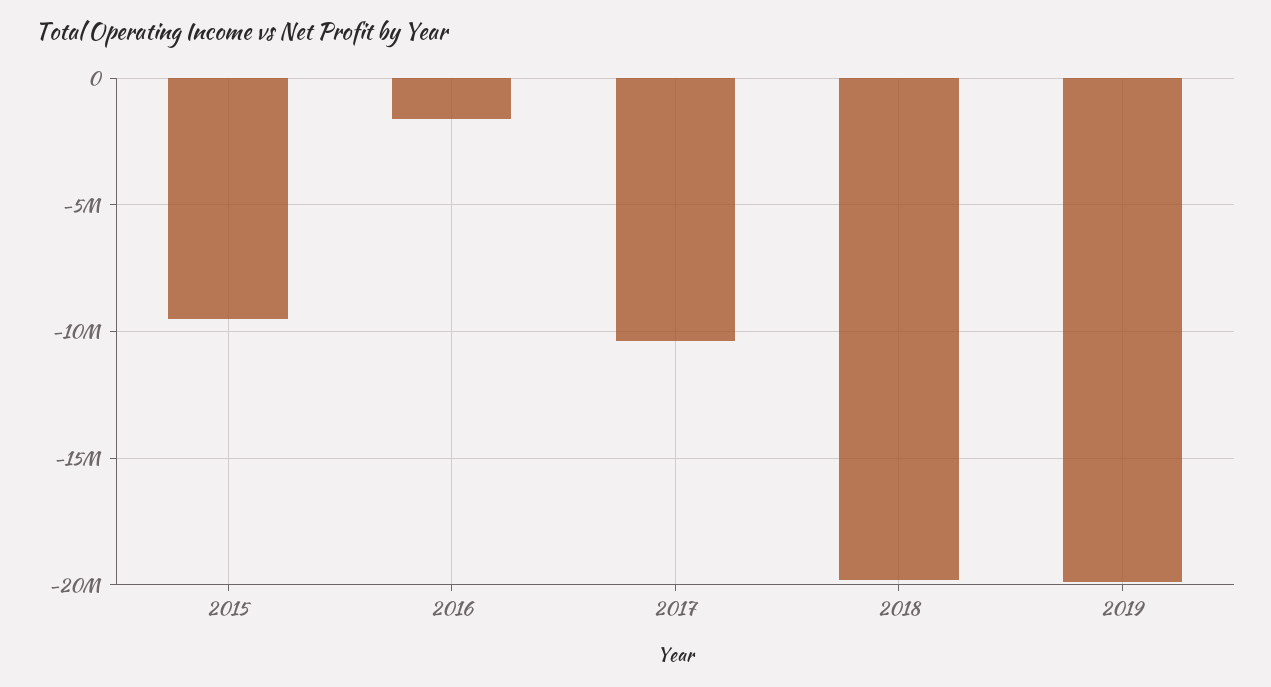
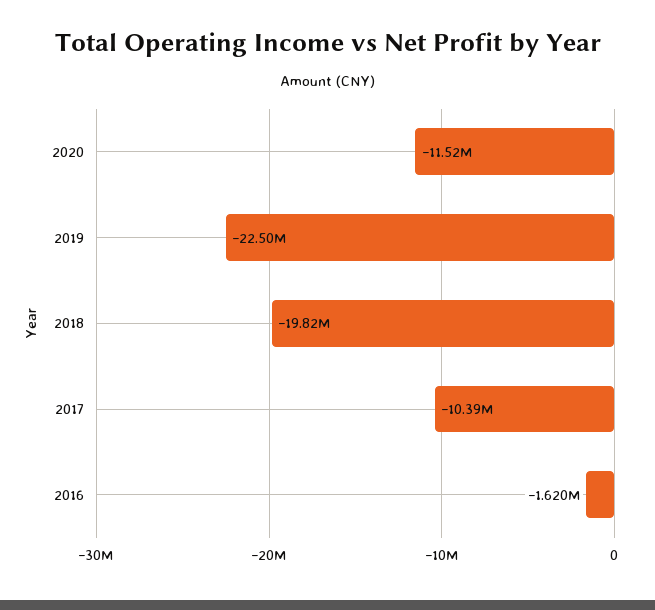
2015: -9500000 -> none
2019: -20000000 -> -22500000
2020: none -> -11520000

